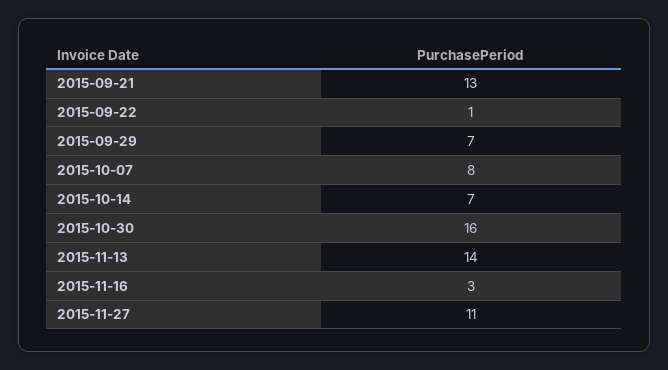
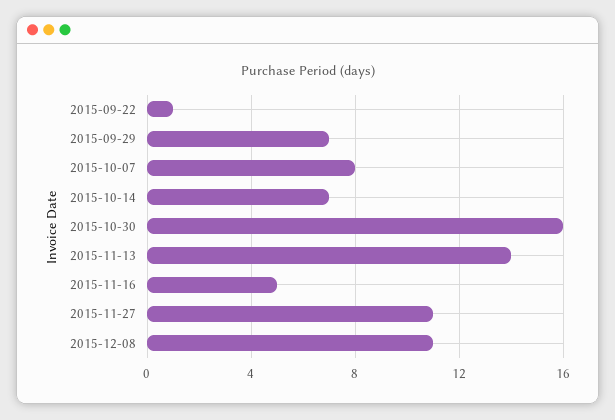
2015-09-21: 13 -> none
2015-11-16: 3 -> 5
2015-12-08: none -> 11

